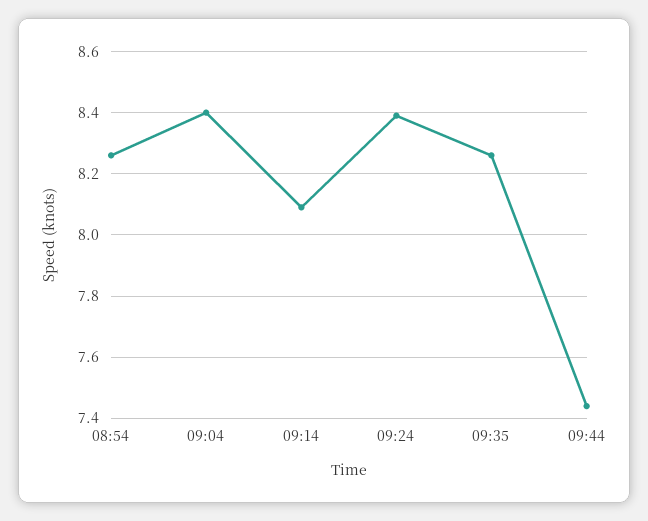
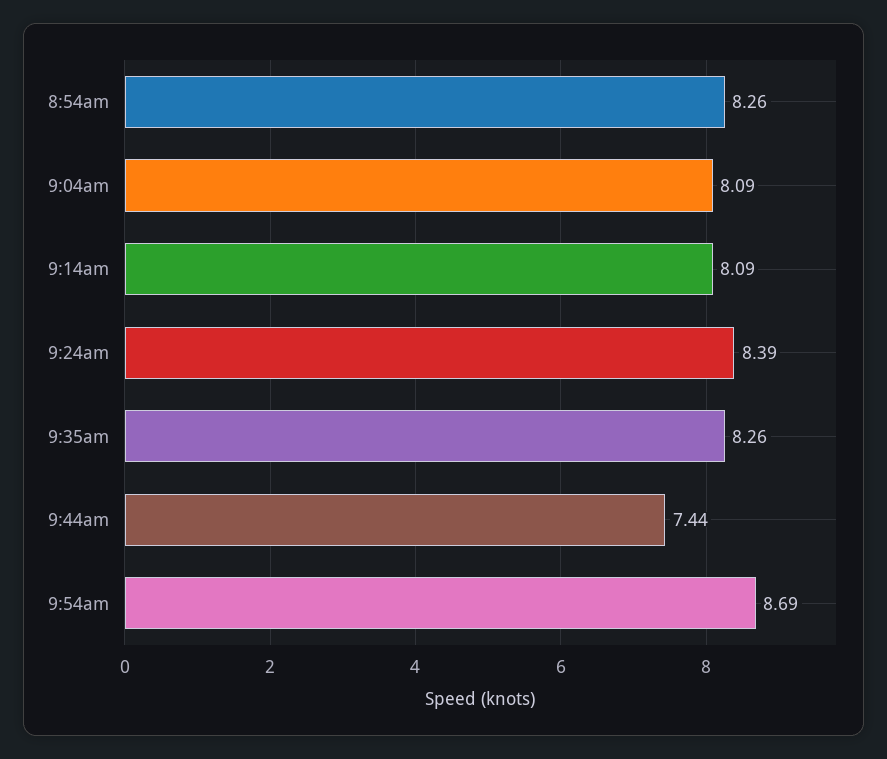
09:04: 8.4 -> 8.09
9:54am: none -> 8.69

